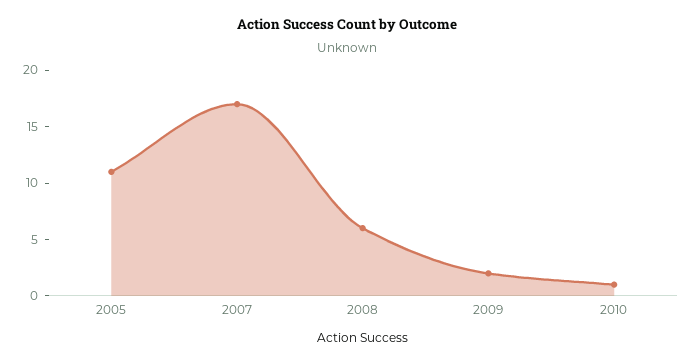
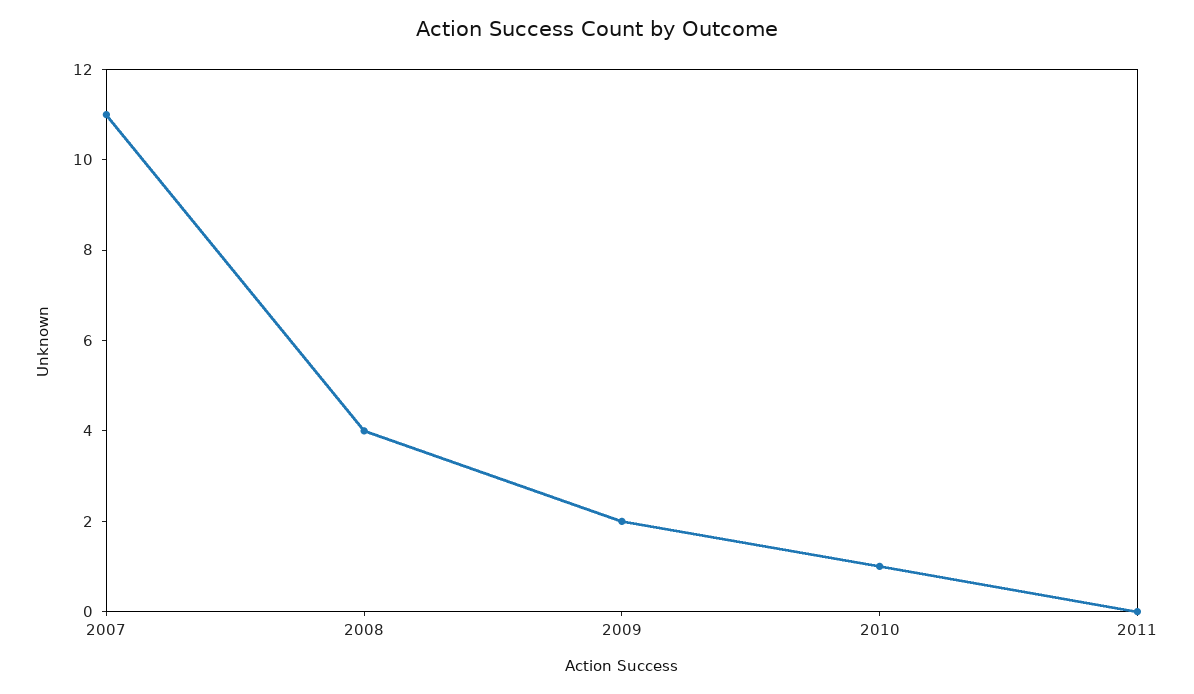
2005: 11 -> none
2007: 17 -> 11
2008: 6 -> 4
2011: none -> 0

